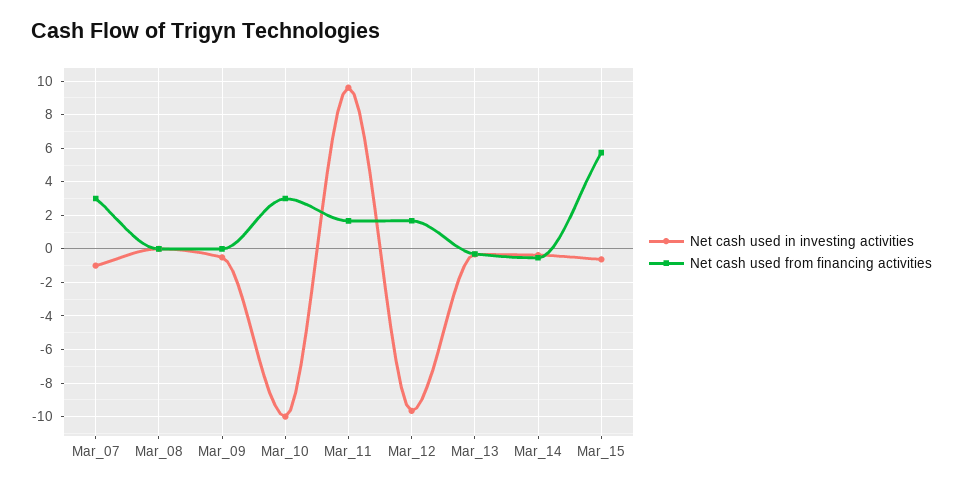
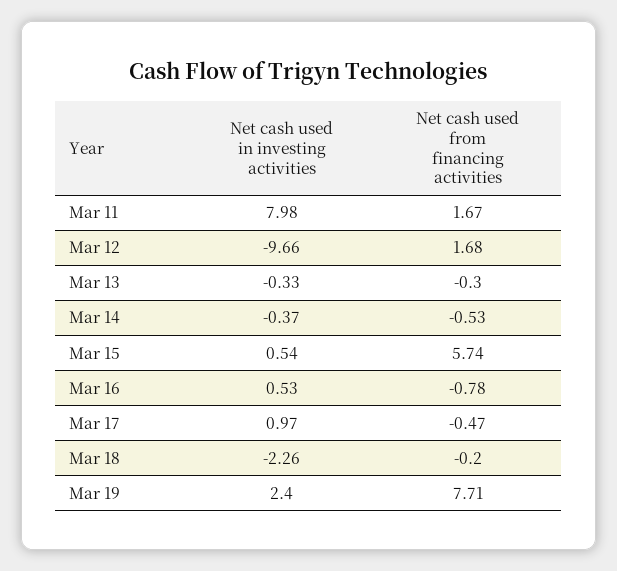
Net cash used in investing activities, Mar_07: -1 -> none
Net cash used from financing activities, Mar_07: 3 -> none
Net cash used in investing activities, Mar_08: 0 -> none
Net cash used from financing activities, Mar_08: 0 -> none
Net cash used in investing activities, Mar_09: -0.5 -> none
Net cash used from financing activities, Mar_09: 0 -> none
Net cash used in investing activities, Mar_10: -10 -> none
Net cash used from financing activities, Mar_10: 3 -> none
Net cash used in investing activities, Mar_11: 9.5 -> 7.98
Net cash used in investing activities, Mar_15: -0.5 -> 0.54
Net cash used in investing activities, Mar 16: none -> 0.53
Net cash used from financing activities, Mar 16: none -> -0.78
Net cash used in investing activities, Mar 17: none -> 0.97
Net cash used from financing activities, Mar 17: none -> -0.47
Net cash used in investing activities, Mar 18: none -> -2.26
Net cash used from financing activities, Mar 18: none -> -0.2
Net cash used in investing activities, Mar 19: none -> 2.4
Net cash used from financing activities, Mar 19: none -> 7.71

